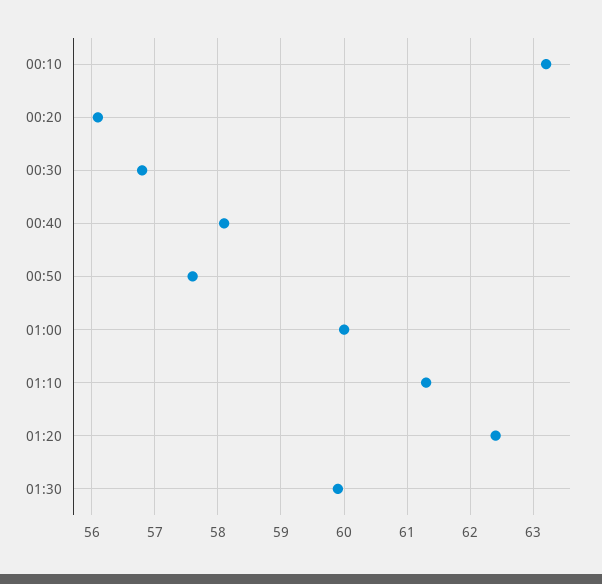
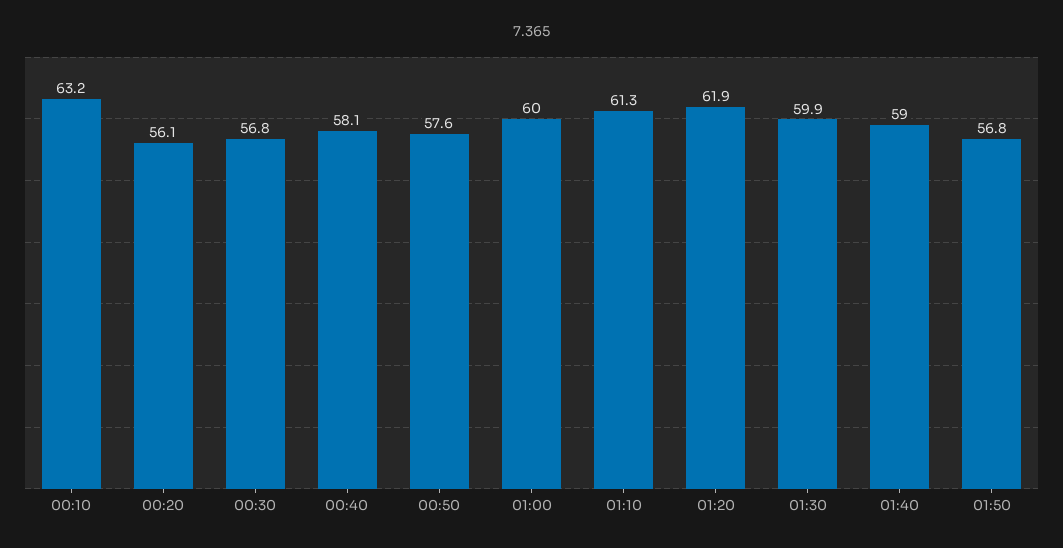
01:20: 62.4 -> 61.9
01:40: none -> 59
01:50: none -> 56.8

